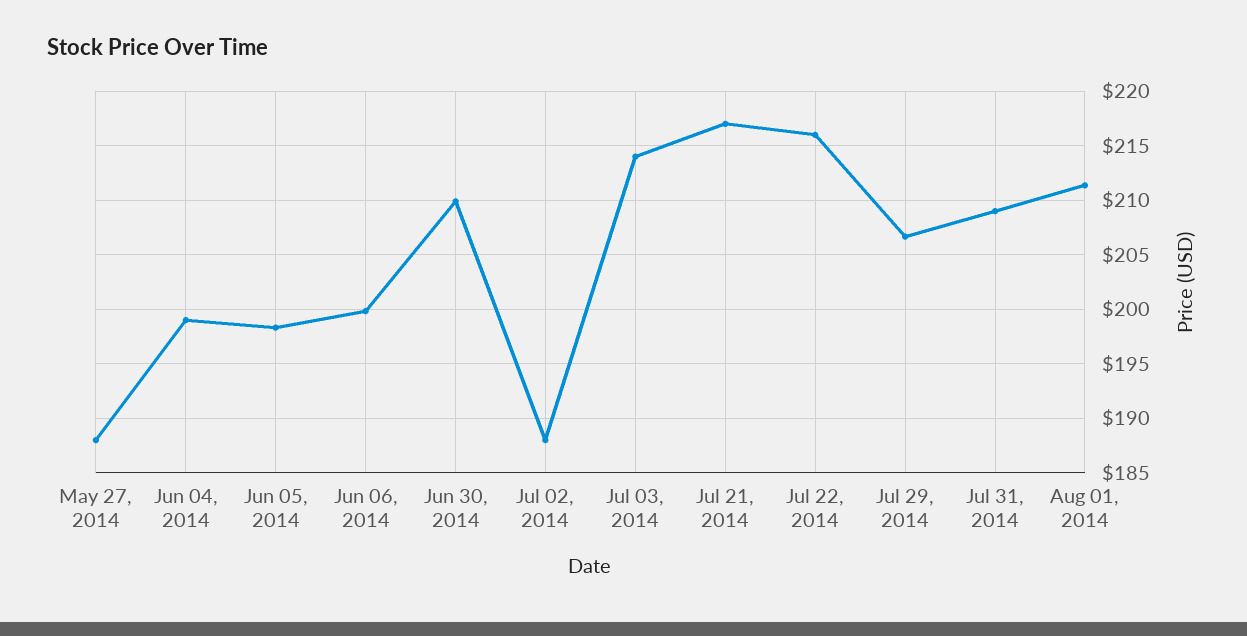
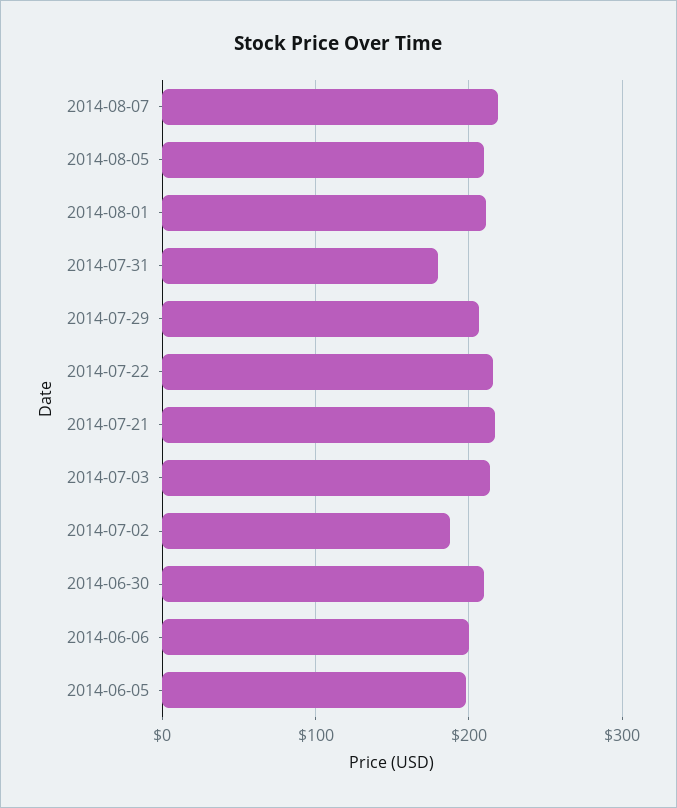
May 27, 2014: 188 -> none
Jun 04, 2014: 199 -> none
Jul 31, 2014: 209 -> 180
2014-08-07: none -> 220
2014-08-05: none -> 210

